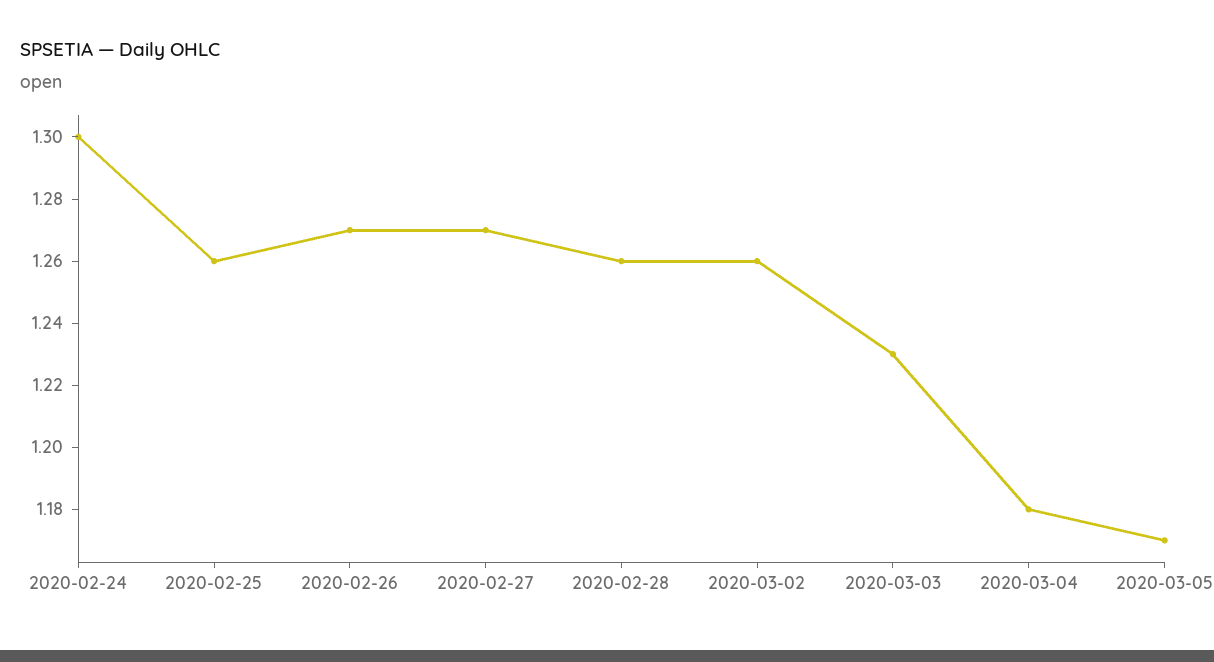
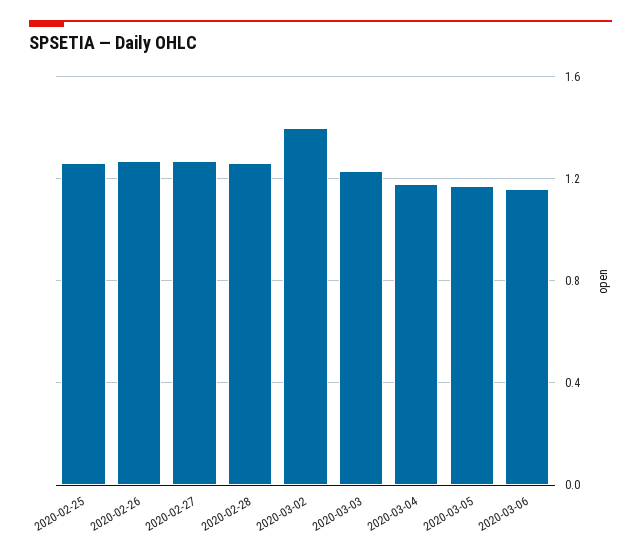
2020-02-24: 1.3 -> none
2020-03-02: 1.26 -> 1.4
2020-03-06: none -> 1.15

